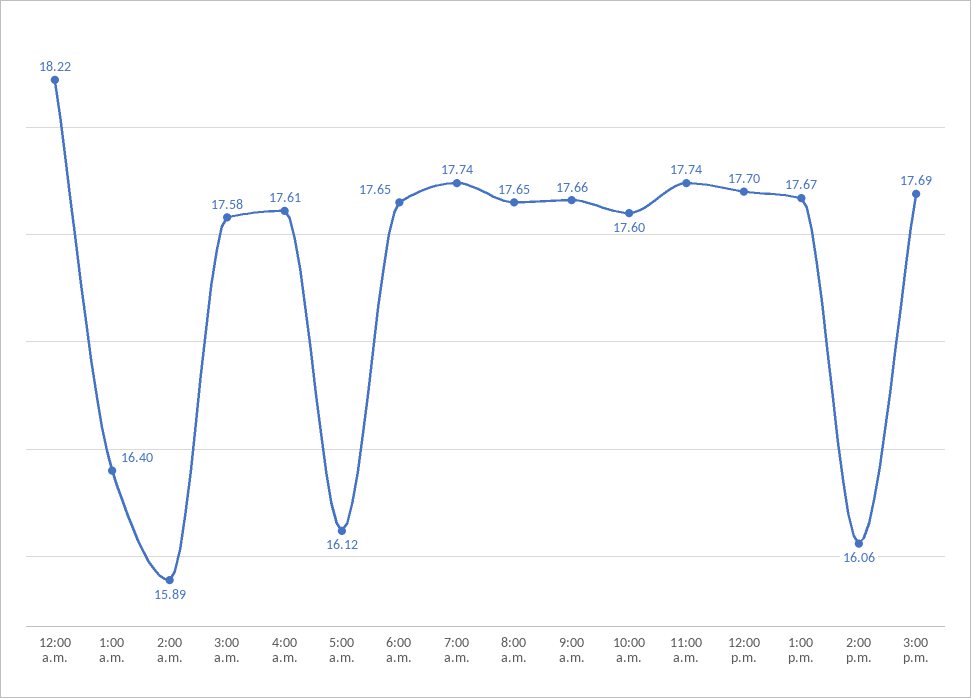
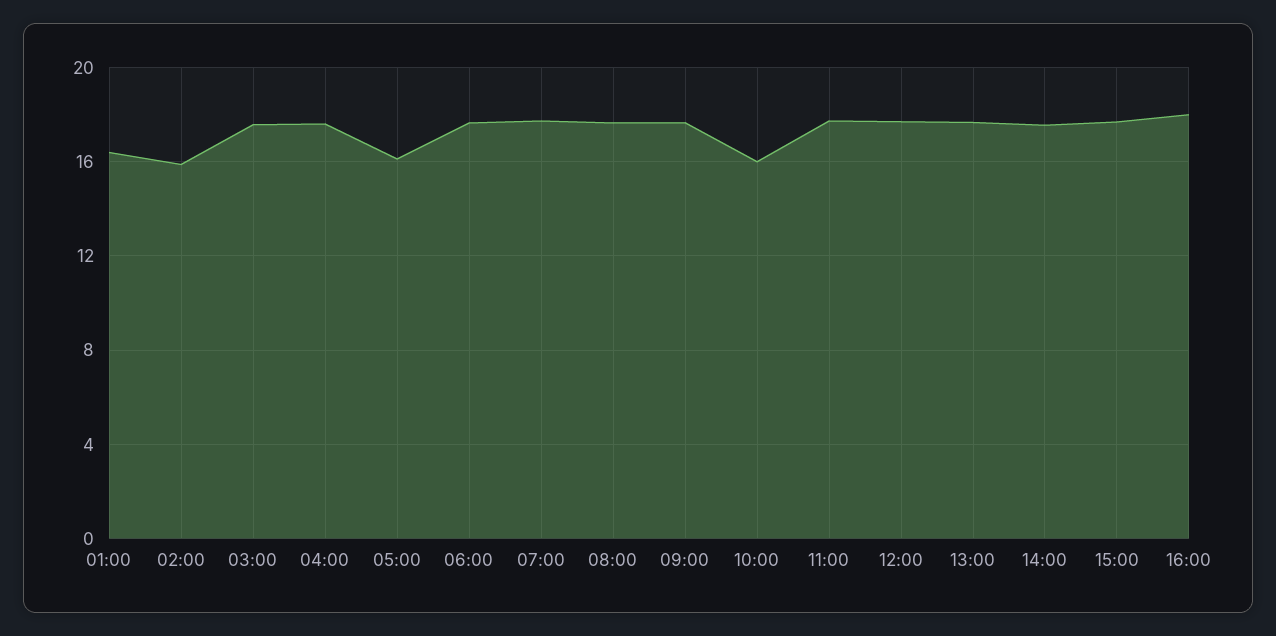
12:00 a.m.: 18.22 -> none
10:00 a.m.: 17.6 -> 16
2:00 p.m.: 16.06 -> 17.5
16:00: none -> 18

